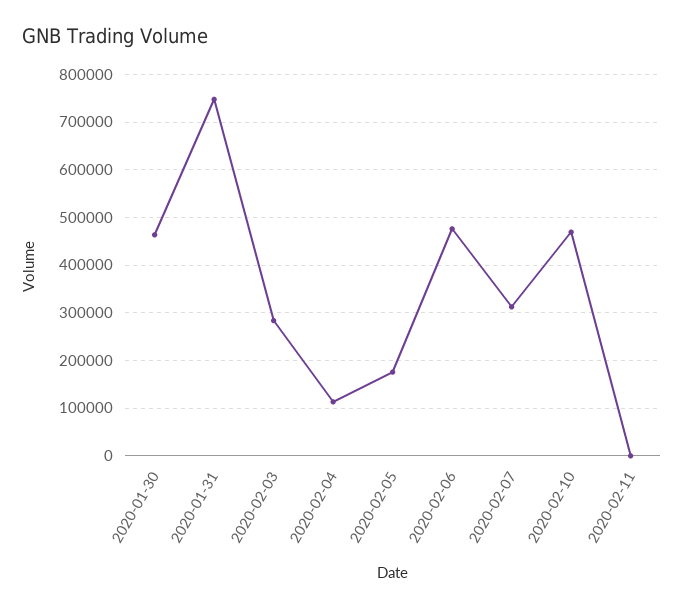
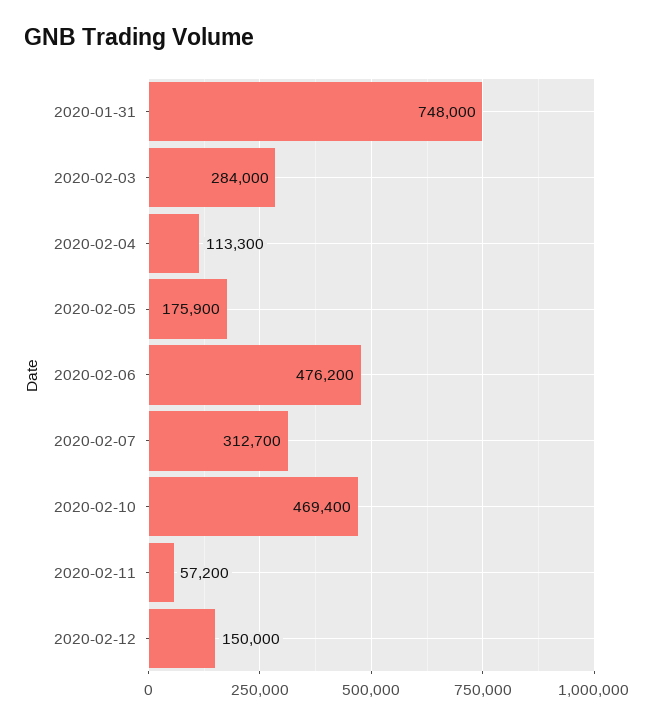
2020-01-30: 460000 -> none
2020-02-11: 0 -> 57200
2020-02-12: none -> 150000

